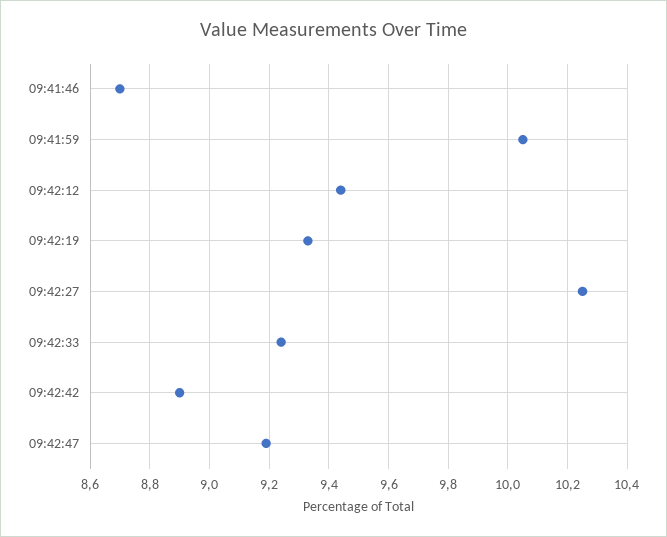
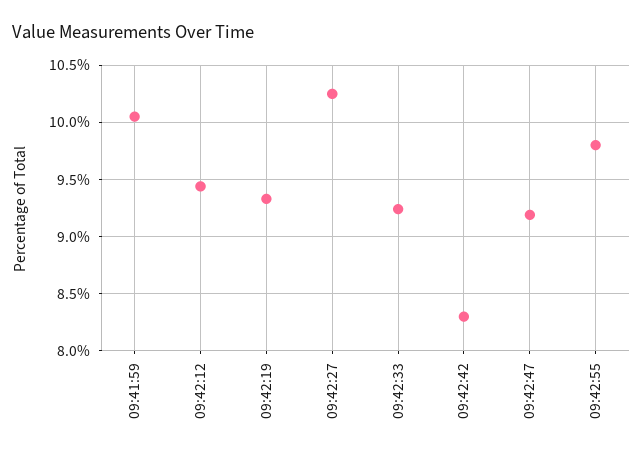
09:41:46: 8.7 -> none
09:42:42: 8.9 -> 8.3
09:42:55: none -> 9.8

